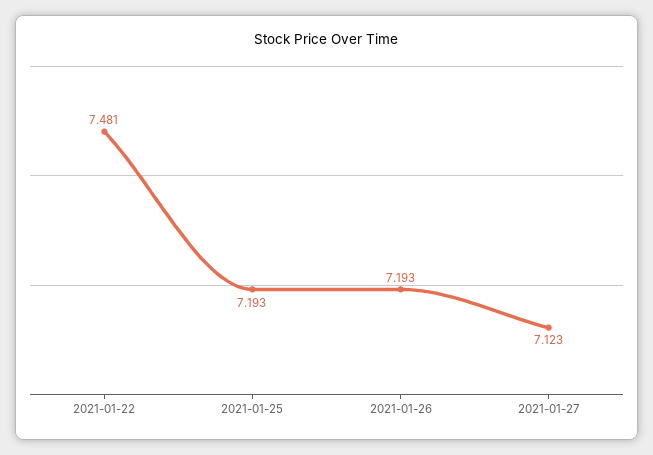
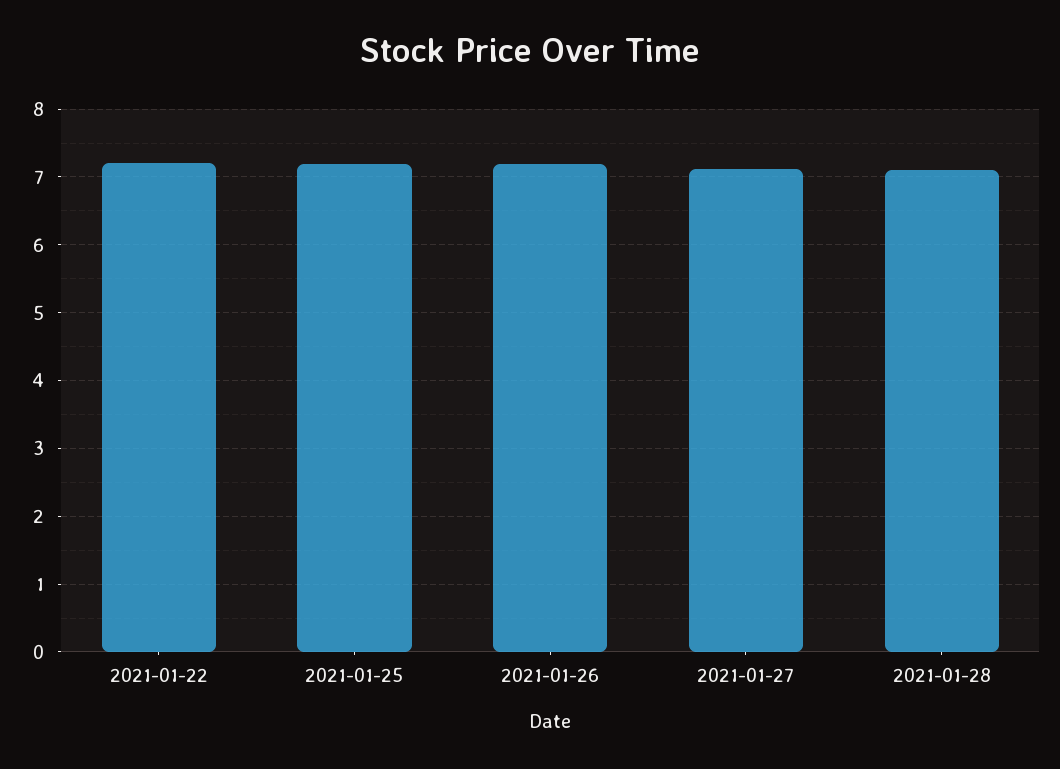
2021-01-22: 7.481 -> 7.2
2021-01-28: none -> 7.1

